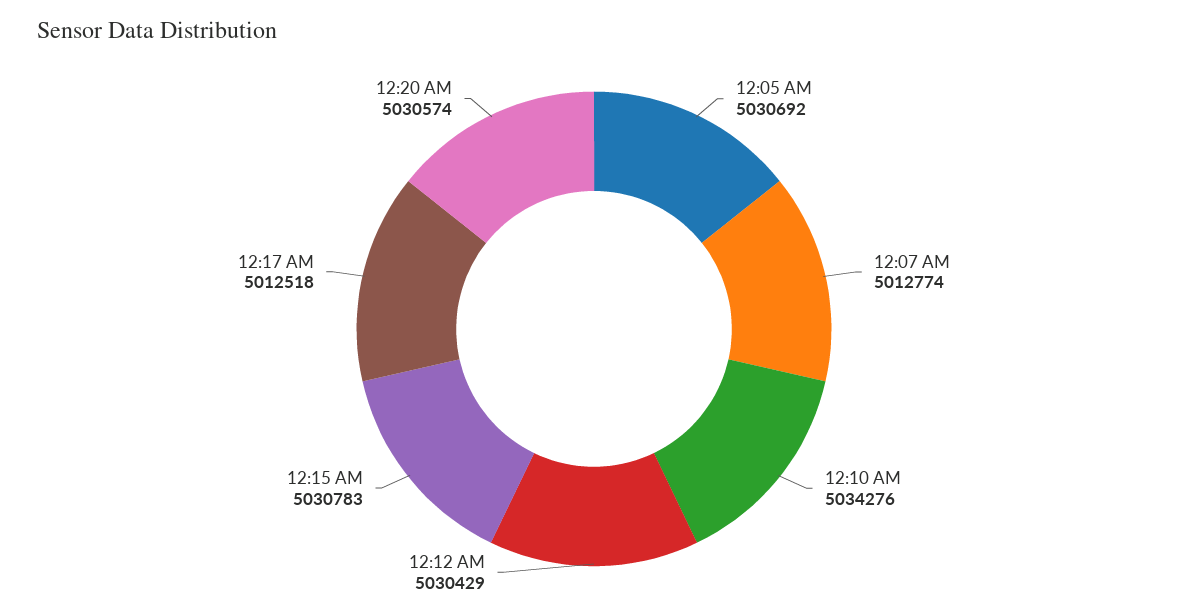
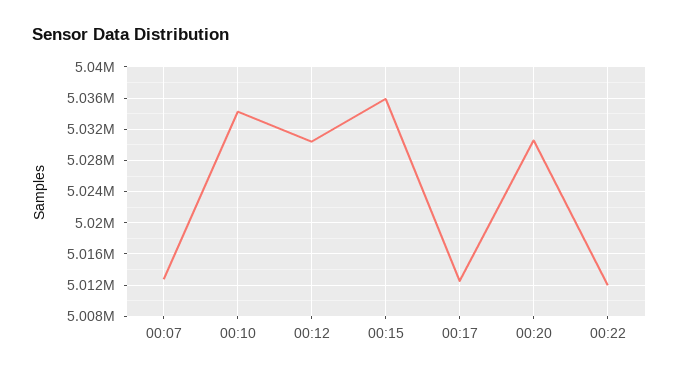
12:05 AM: 5030692 -> none
12:15 AM: 5030783 -> 5036000
00:22: none -> 5012000

